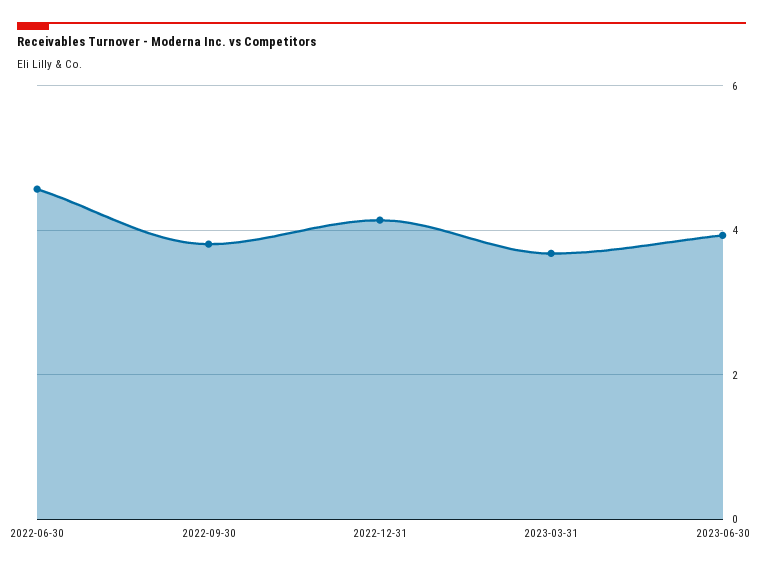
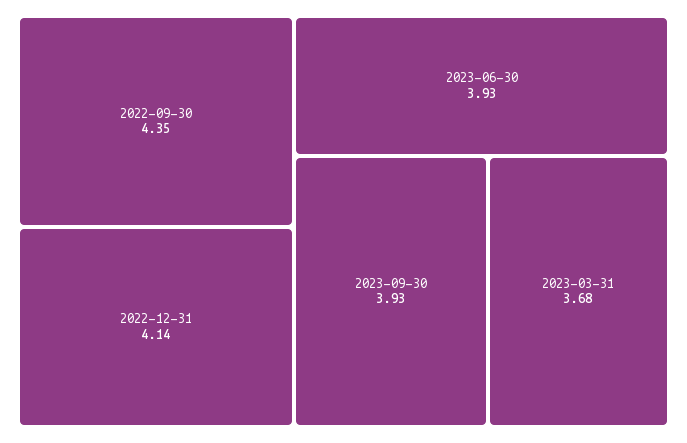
2022-06-30: 4.6 -> none
2022-09-30: 3.8 -> 4.35
2023-09-30: none -> 3.93

